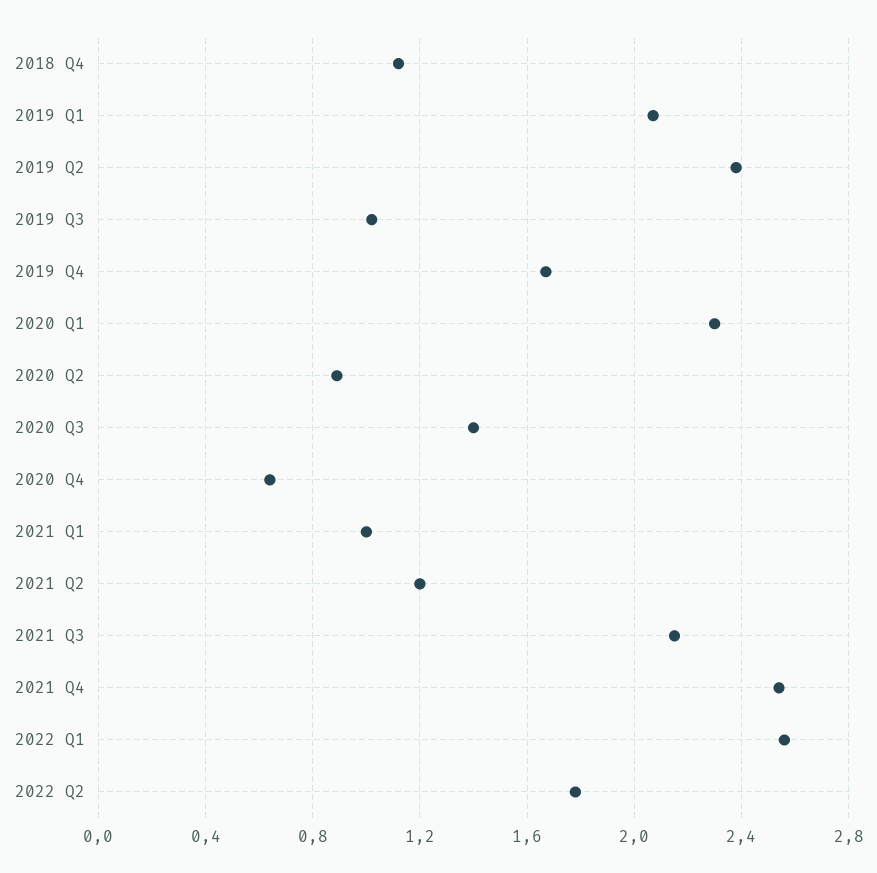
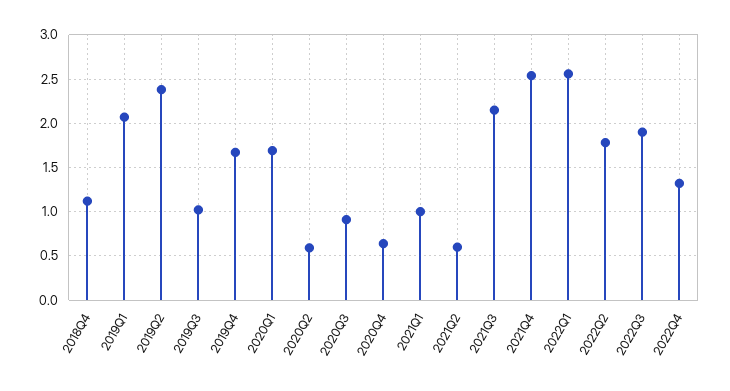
2020 Q1: 2.3 -> 1.7
2020 Q2: 0.9 -> 0.6
2020 Q3: 1.4 -> 0.9
2021 Q2: 1.2 -> 0.6
2022Q3: none -> 1.9
2022Q4: none -> 1.3

